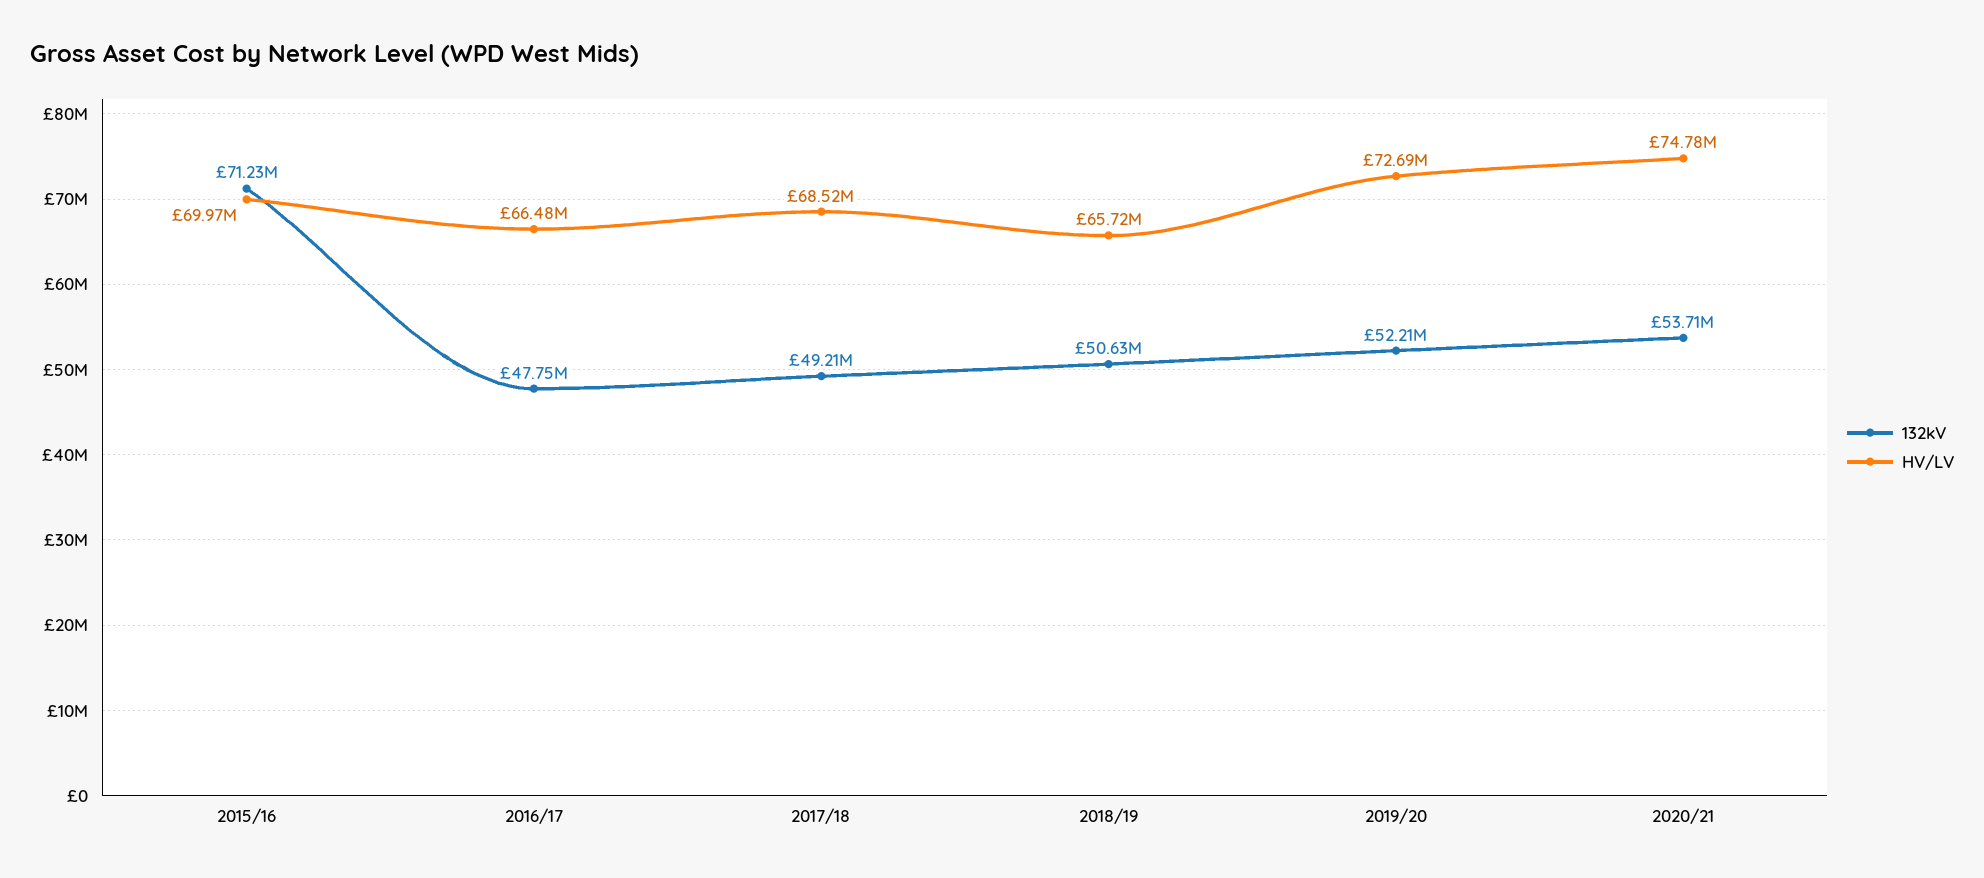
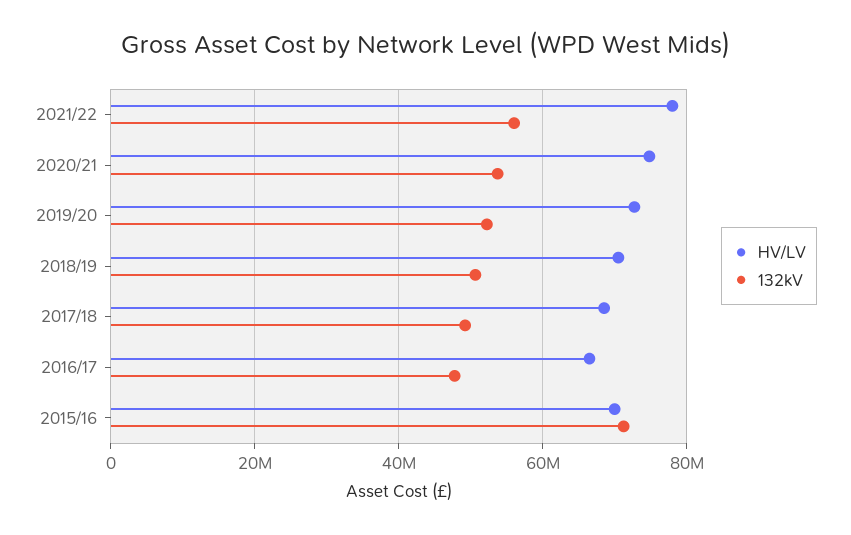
HV/LV, 2018/19: 65720000 -> 70000000
HV/LV, 2021/22: none -> 78000000
132kV, 2021/22: none -> 56000000

